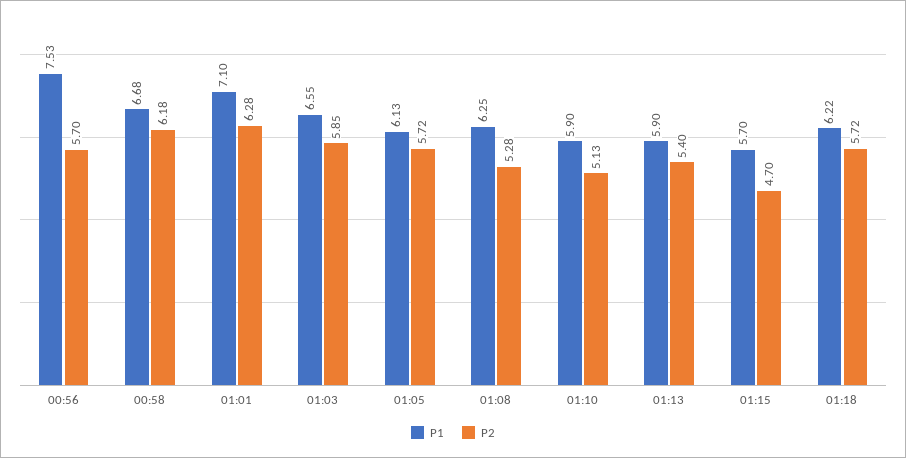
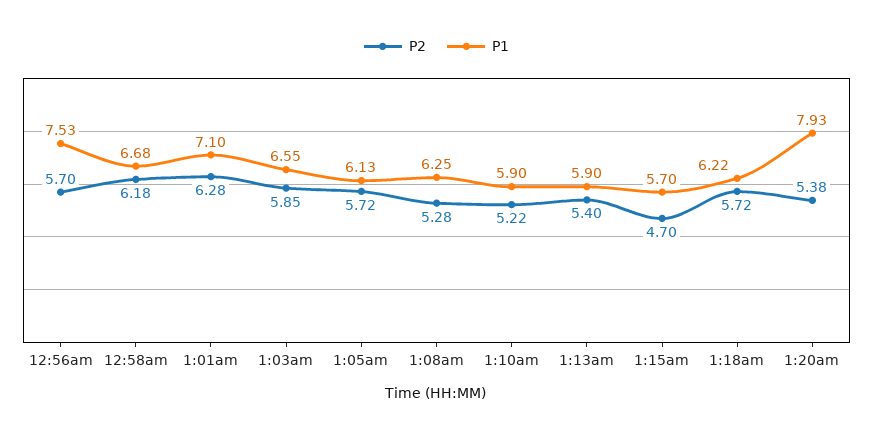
P2, 01:10: 5.13 -> 5.22
P2, 1:20am: none -> 5.38
P1, 1:20am: none -> 7.93

